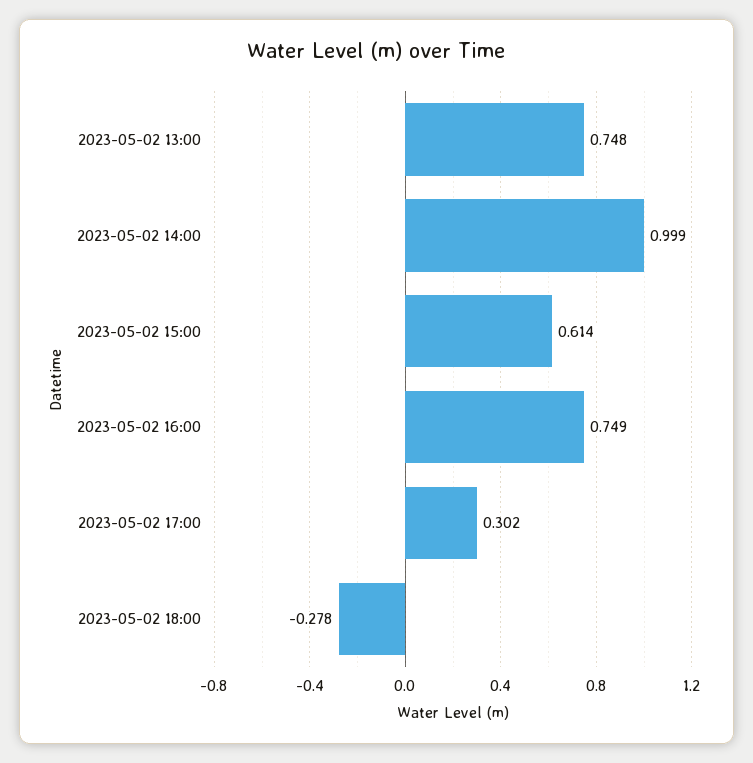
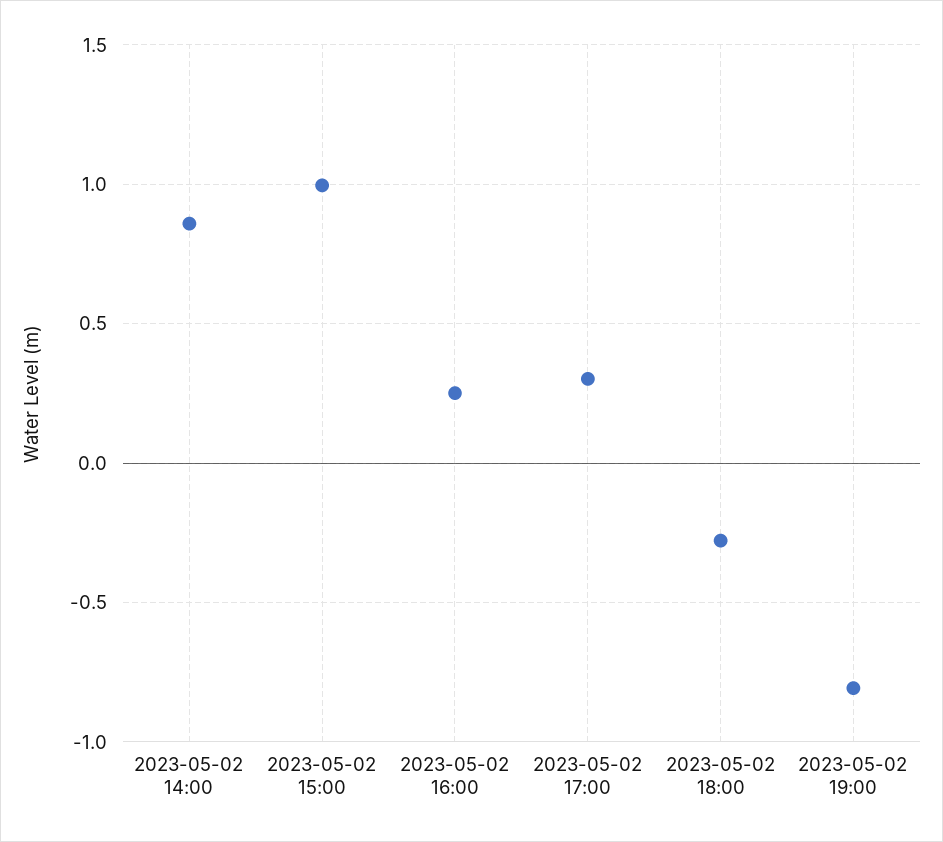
2023-05-02 13:00: 0.748 -> none
2023-05-02 14:00: 0.999 -> 0.85
2023-05-02 15:00: 0.614 -> 1
2023-05-02 16:00: 0.749 -> 0.25
2023-05-02 19:00: none -> -0.8

